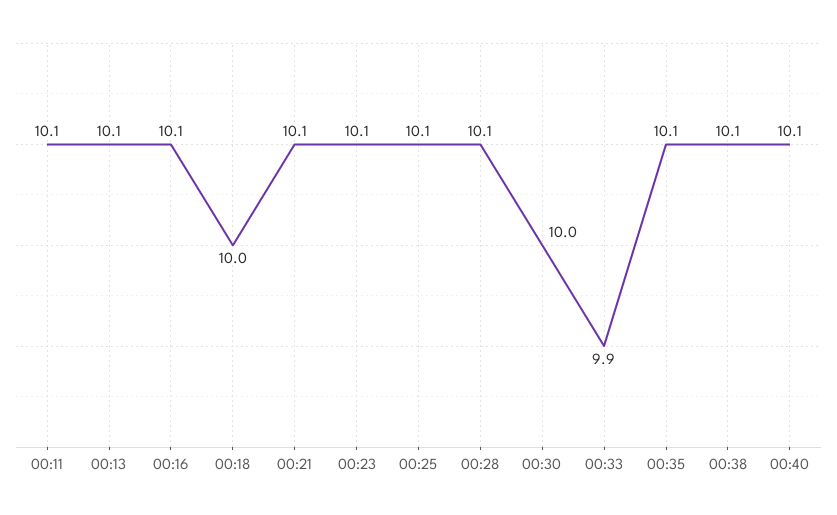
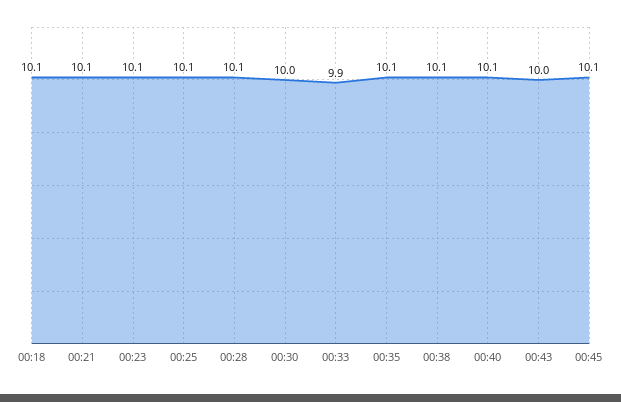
00:11: 10.1 -> none
00:13: 10.1 -> none
00:16: 10.1 -> none
00:18: 10 -> 10.1
00:43: none -> 10
00:45: none -> 10.1

